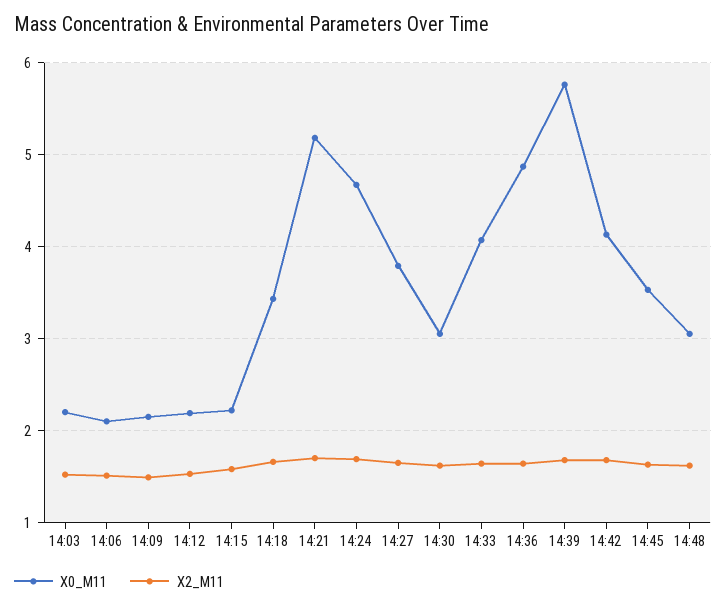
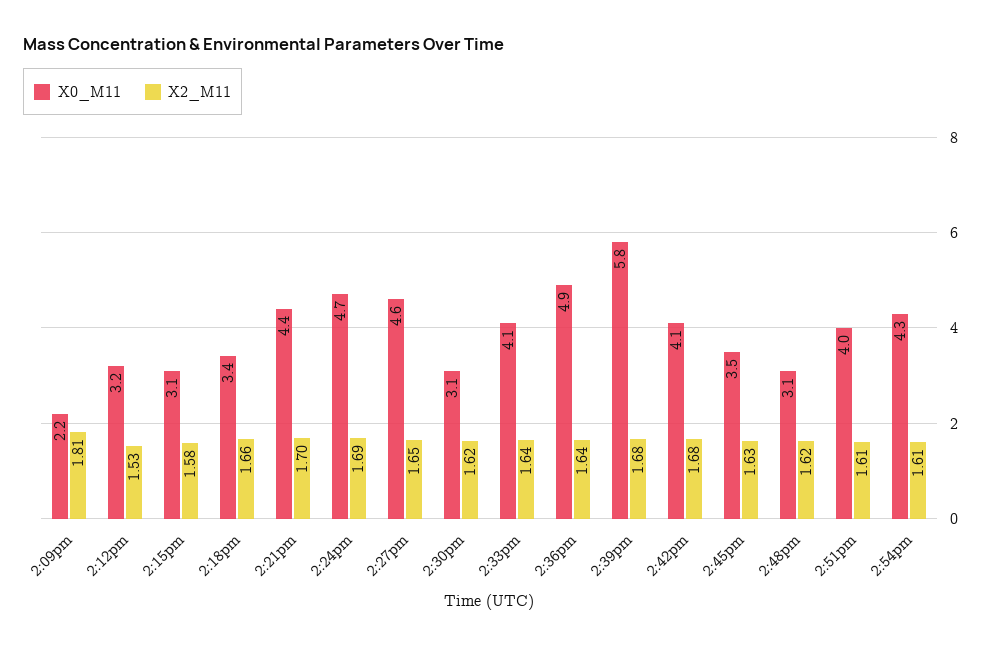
X0_M11, 14:03: 2.2 -> none
X2_M11, 14:03: 1.5 -> none
X0_M11, 14:06: 2.1 -> none
X2_M11, 14:06: 1.5 -> none
X2_M11, 14:09: 1.5 -> 1.81
X0_M11, 14:12: 2.2 -> 3.2
X0_M11, 14:15: 2.2 -> 3.1
X0_M11, 14:21: 5.2 -> 4.4
X0_M11, 14:27: 3.8 -> 4.6
X0_M11, 2:51pm: none -> 4
X2_M11, 2:51pm: none -> 1.61
X0_M11, 2:54pm: none -> 4.3
X2_M11, 2:54pm: none -> 1.61

